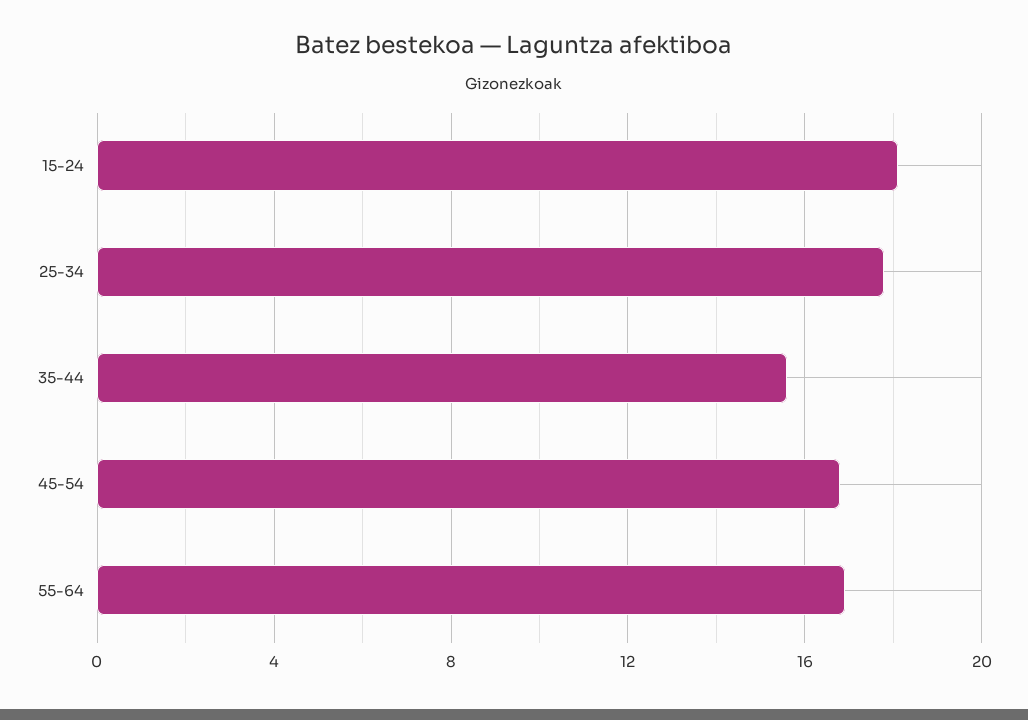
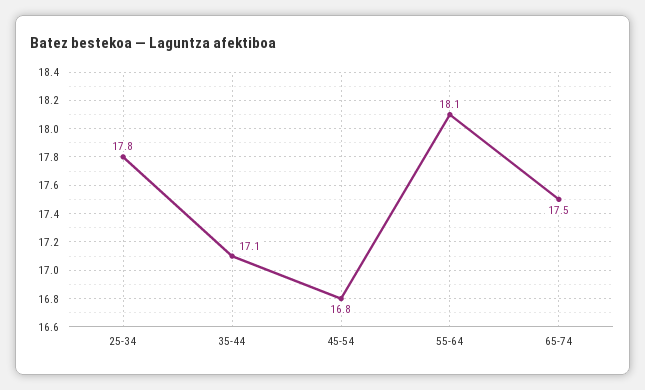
15-24: 18 -> none
35-44: 15.5 -> 17.1
55-64: 17 -> 18.1
65-74: none -> 17.5

